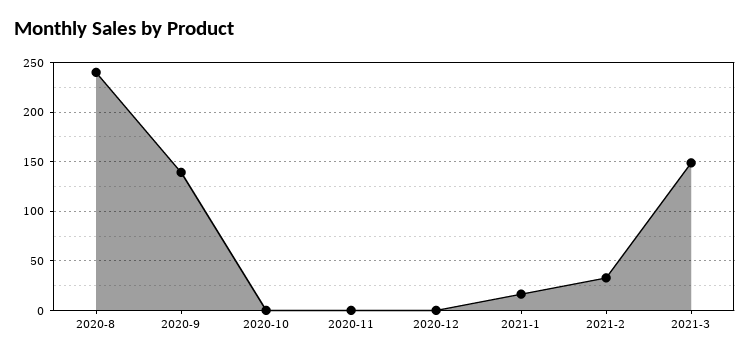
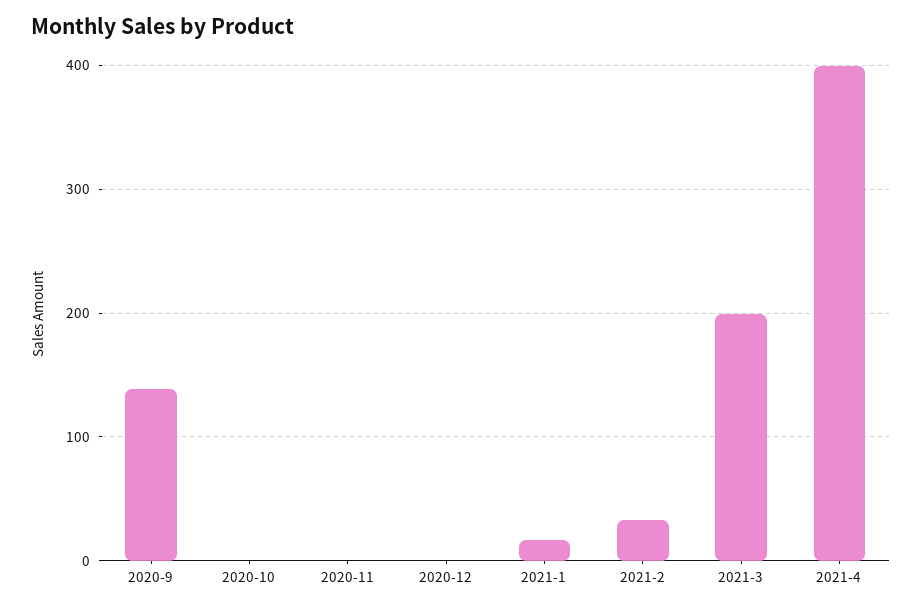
2020-8: 240 -> none
2021-3: 150 -> 200
2021-4: none -> 400

